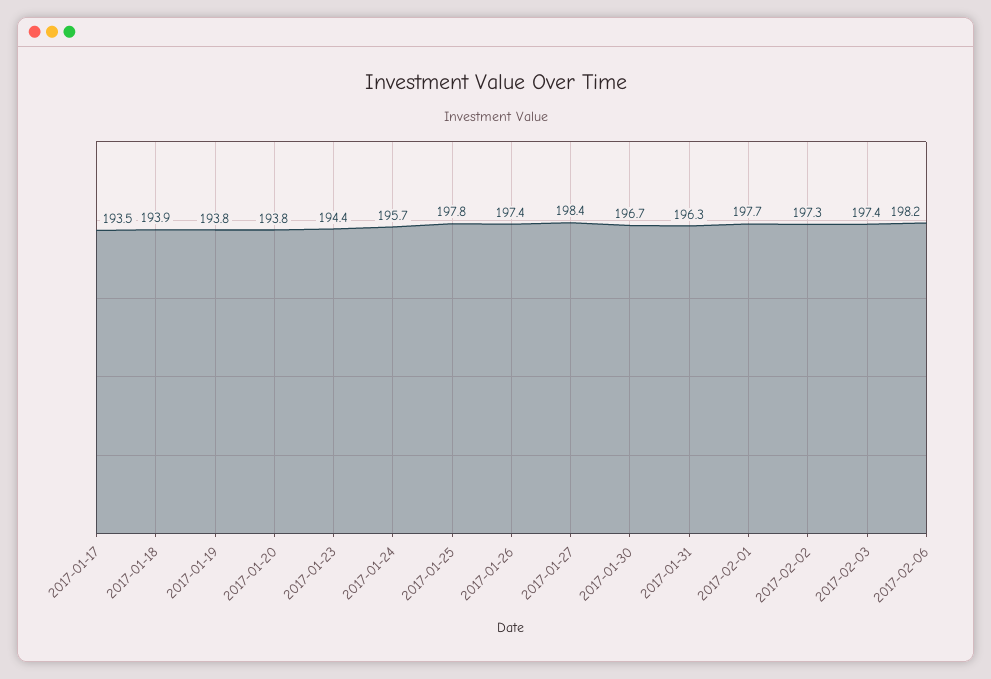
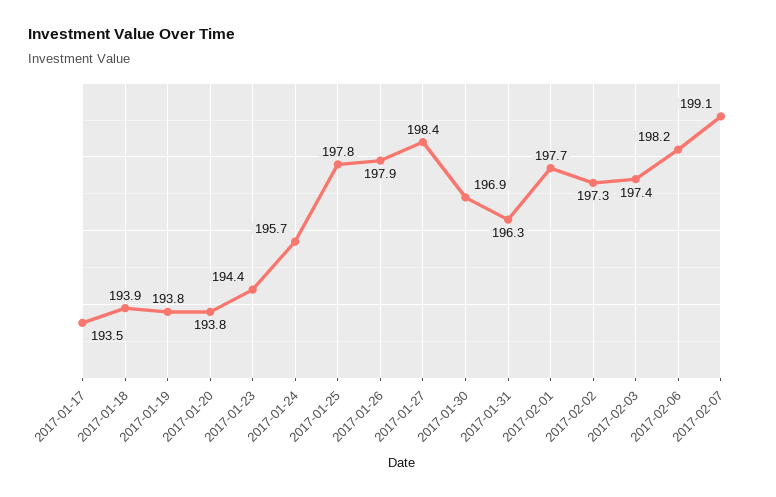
2017-01-26: 197.4 -> 197.9
2017-01-30: 196.7 -> 196.9
2017-02-07: none -> 199.1

